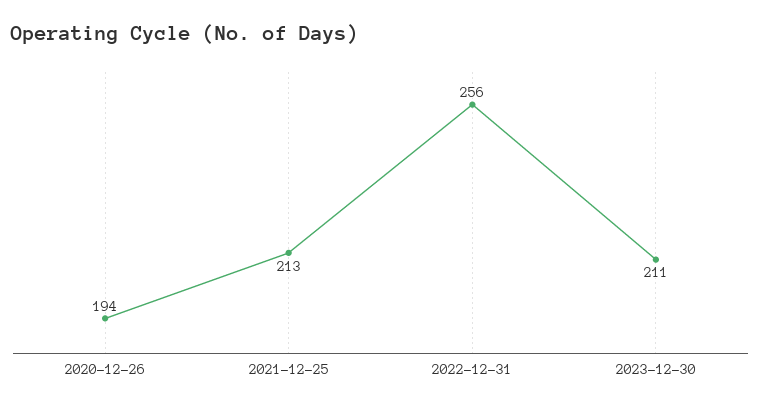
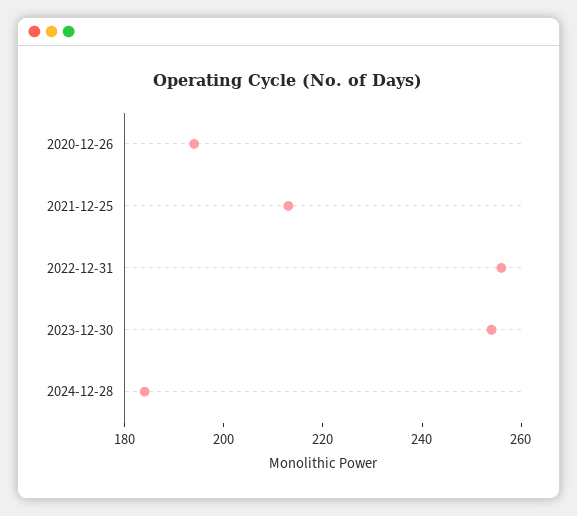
2023-12-30: 211 -> 255
2024-12-28: none -> 185

